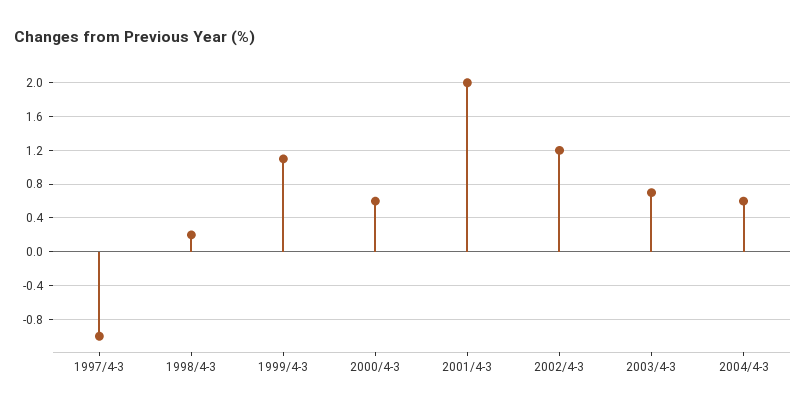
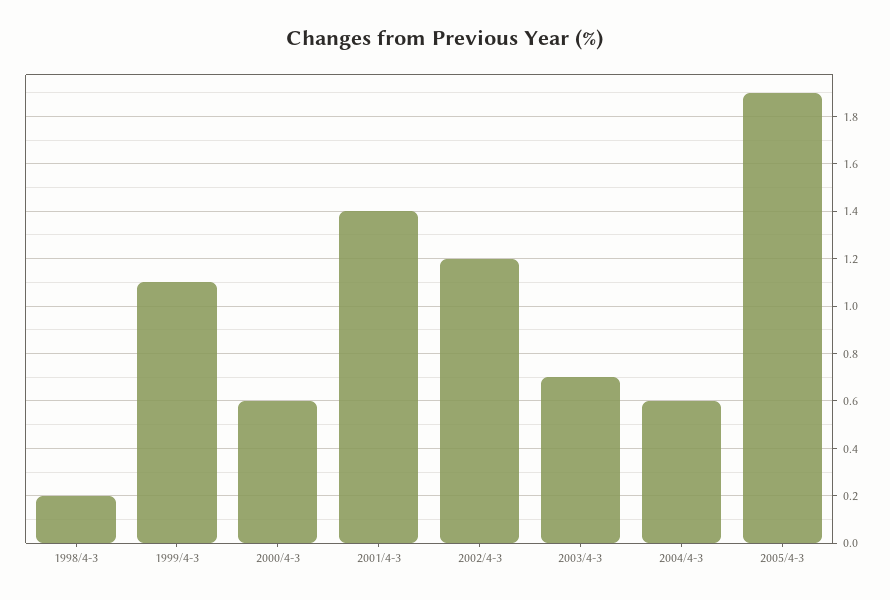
1997/4-3: -1 -> none
2001/4-3: 2 -> 1.4
2005/4-3: none -> 1.9

